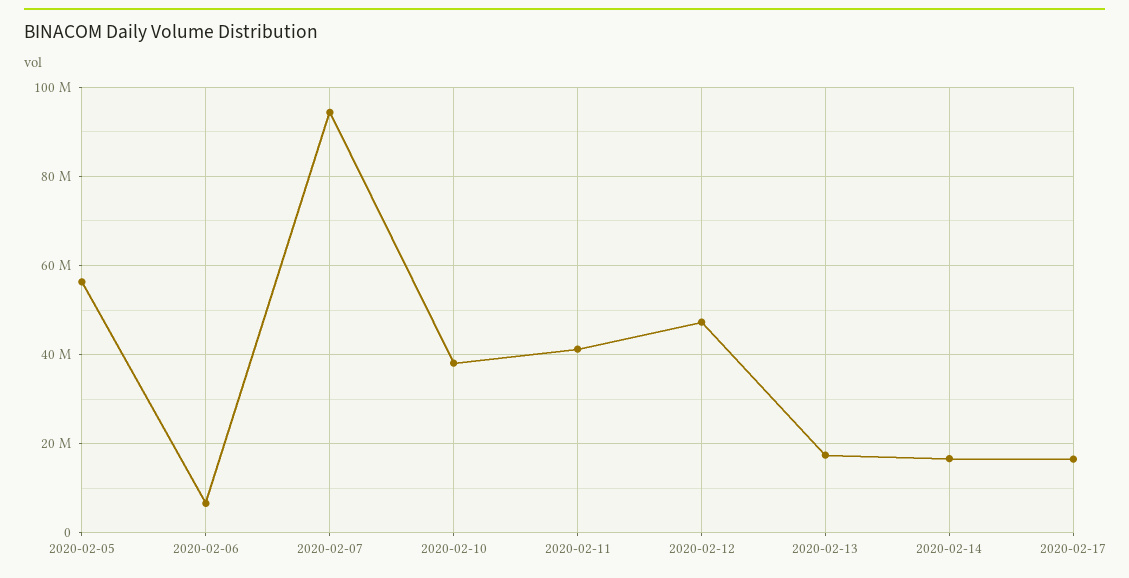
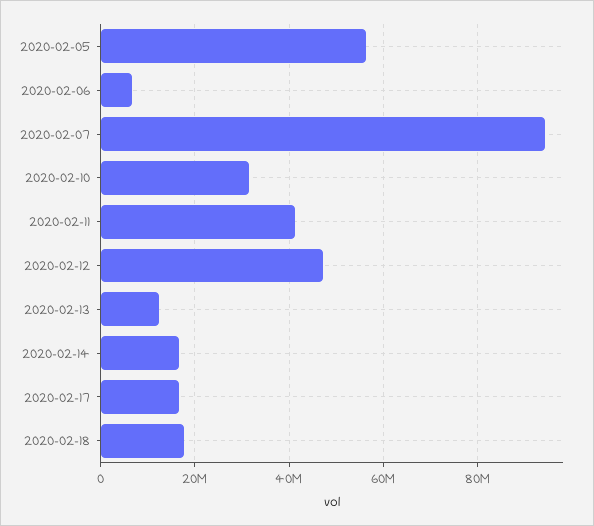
2020-02-10: 38000000 -> 32000000
2020-02-13: 18000000 -> 12000000
2020-02-18: none -> 18000000

